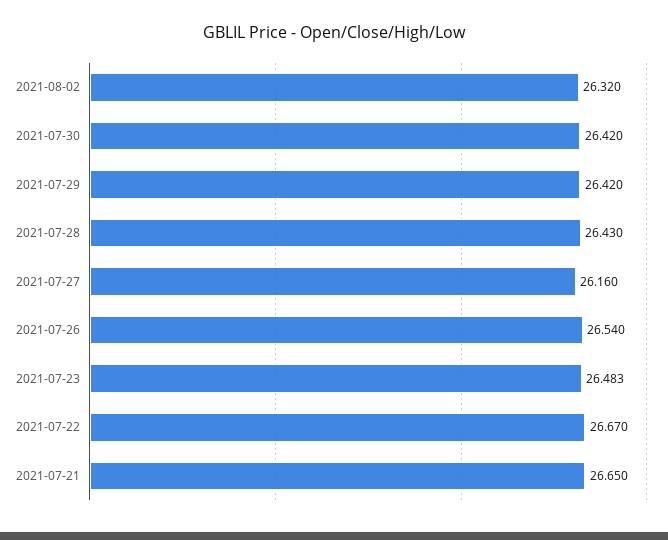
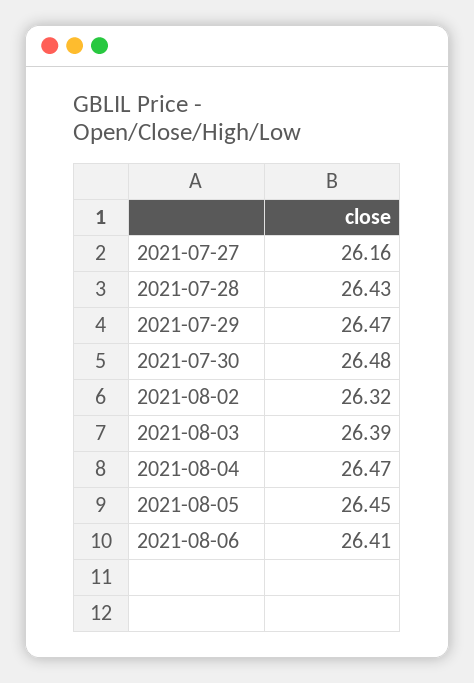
2021-07-30: 26.42 -> 26.48
2021-07-29: 26.42 -> 26.47
2021-07-26: 26.54 -> none
2021-07-23: 26.483 -> none
2021-07-22: 26.67 -> none
2021-07-21: 26.65 -> none
2021-08-03: none -> 26.39
2021-08-04: none -> 26.47
2021-08-05: none -> 26.45
2021-08-06: none -> 26.41

